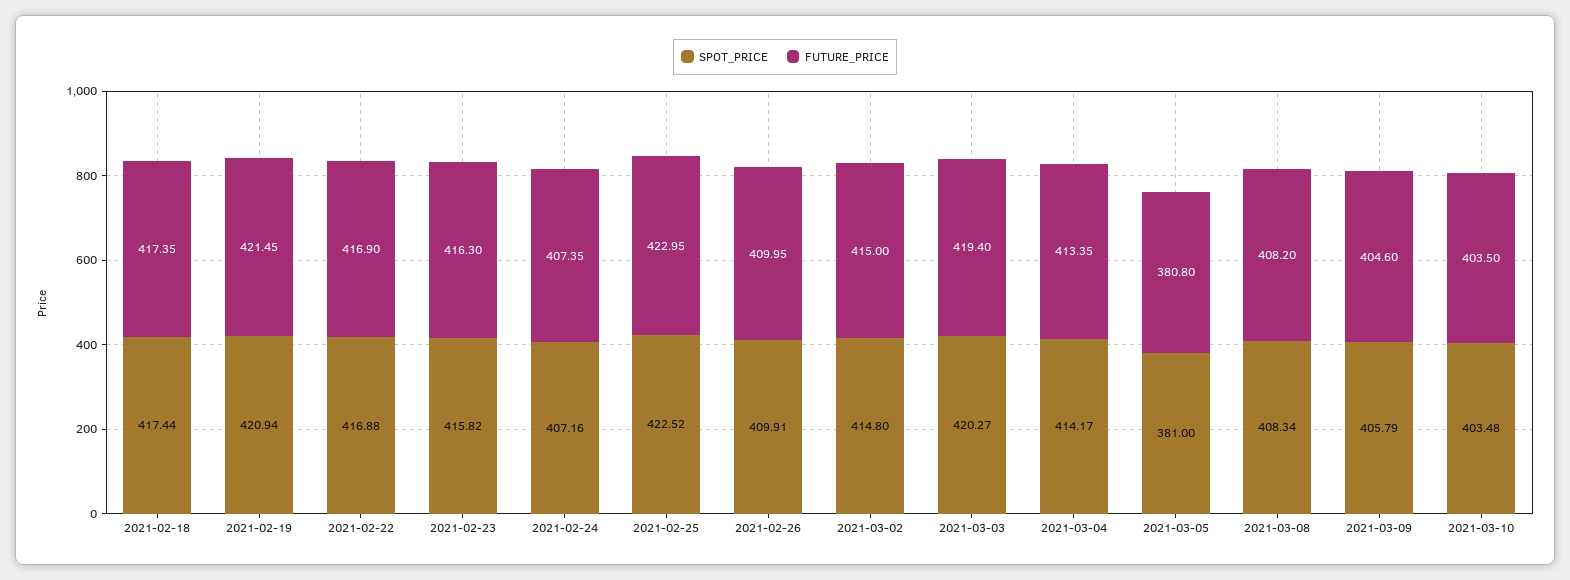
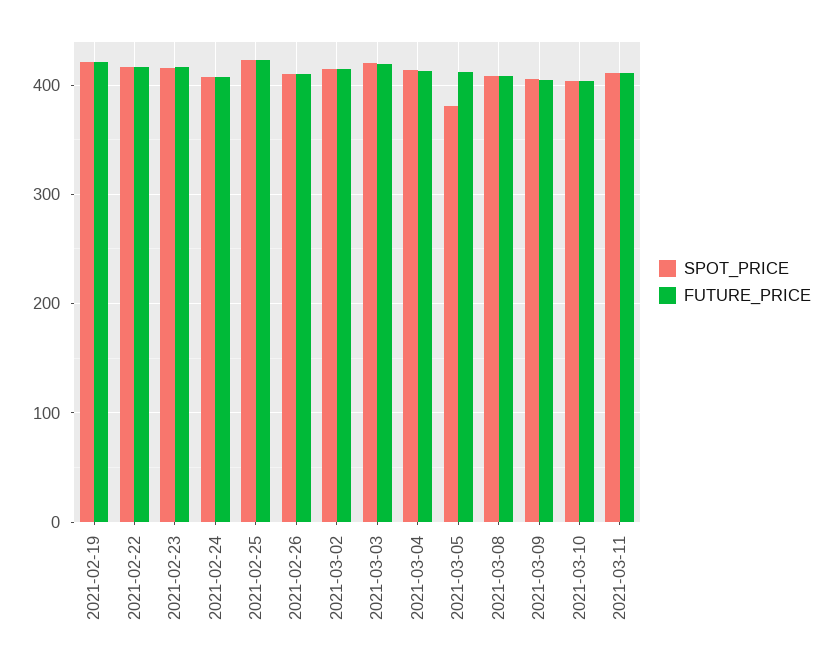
SPOT_PRICE, 2021-02-18: 417.44 -> none
FUTURE_PRICE, 2021-02-18: 417.35 -> none
FUTURE_PRICE, 2021-03-05: 380.8 -> 410
SPOT_PRICE, 2021-03-11: none -> 410
FUTURE_PRICE, 2021-03-11: none -> 410

